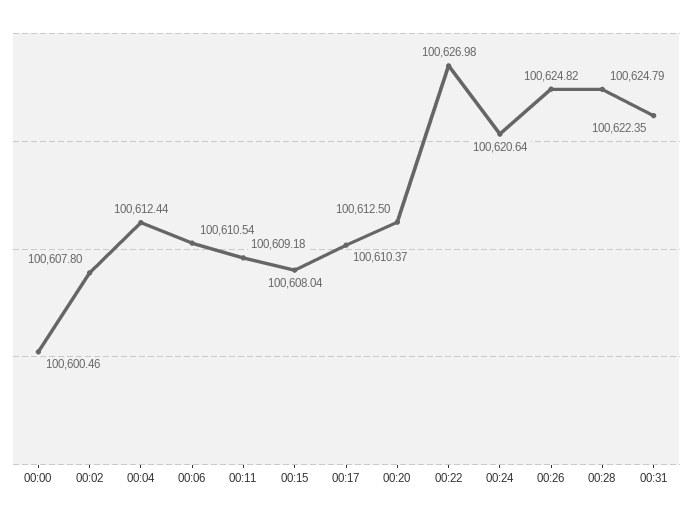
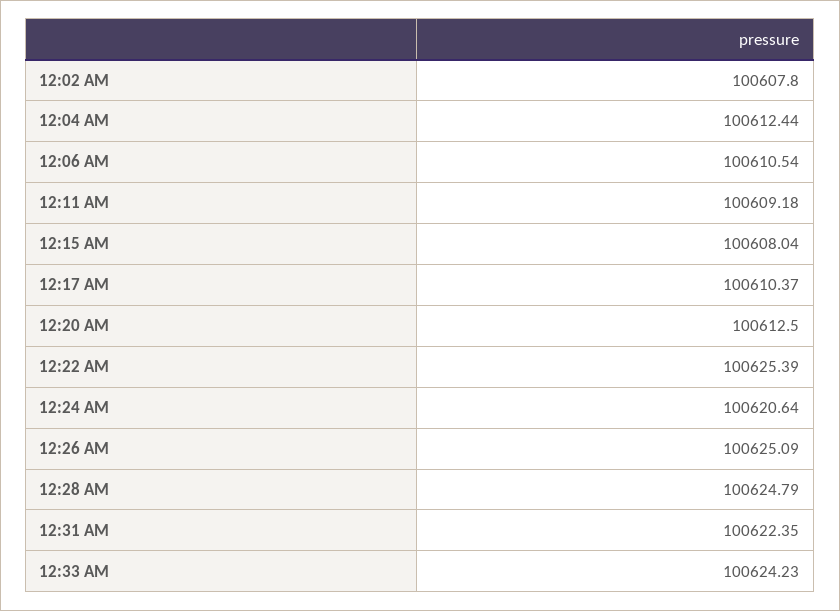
00:00: 100600.46 -> none
00:22: 100626.98 -> 100625.39
00:26: 100624.82 -> 100625.09
12:33 AM: none -> 100624.23

